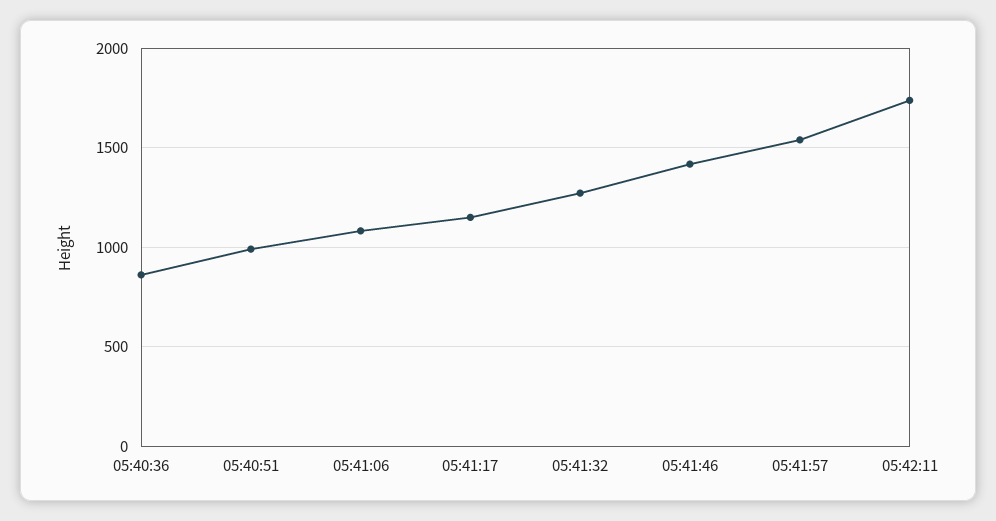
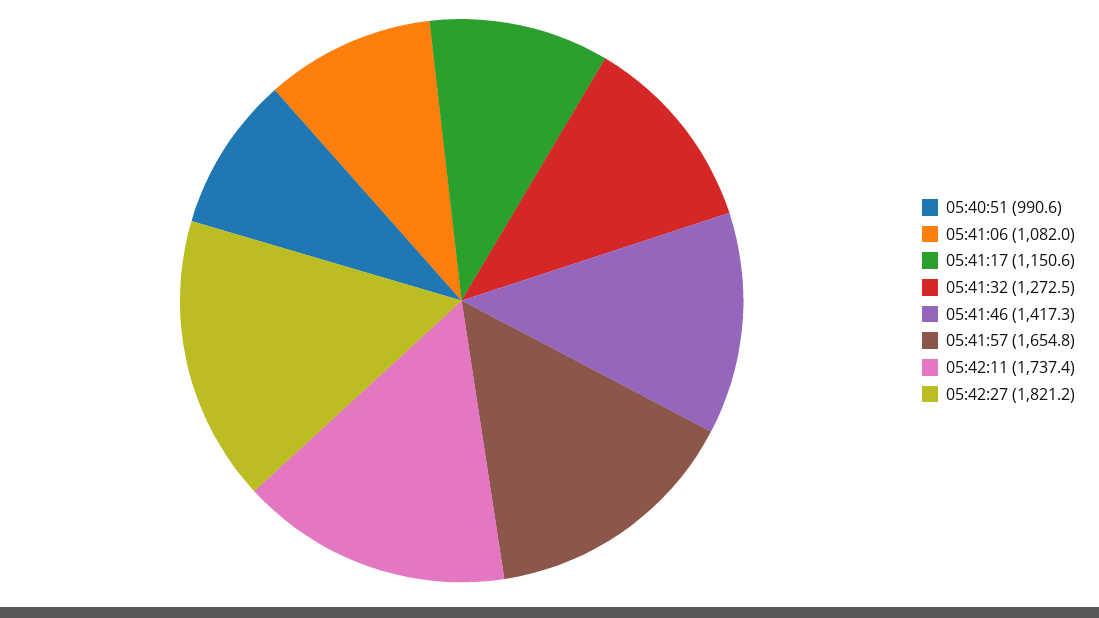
05:40:36: 850 -> none
05:41:57: 1550 -> 1654.8
05:42:27: none -> 1821.2

